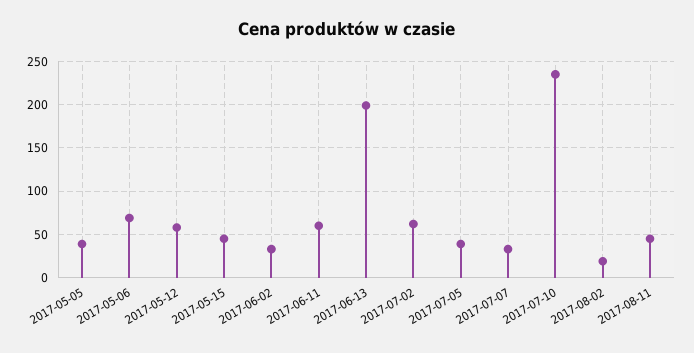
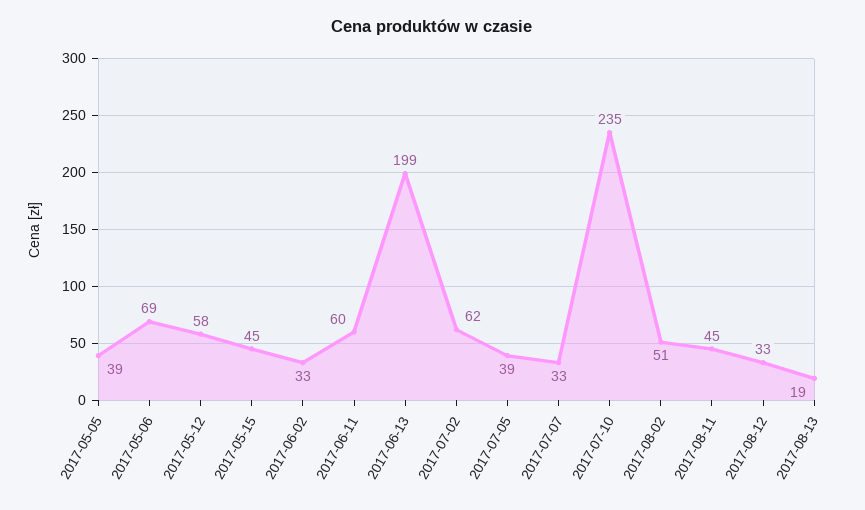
2017-08-02: 20 -> 51
2017-08-12: none -> 33
2017-08-13: none -> 19

